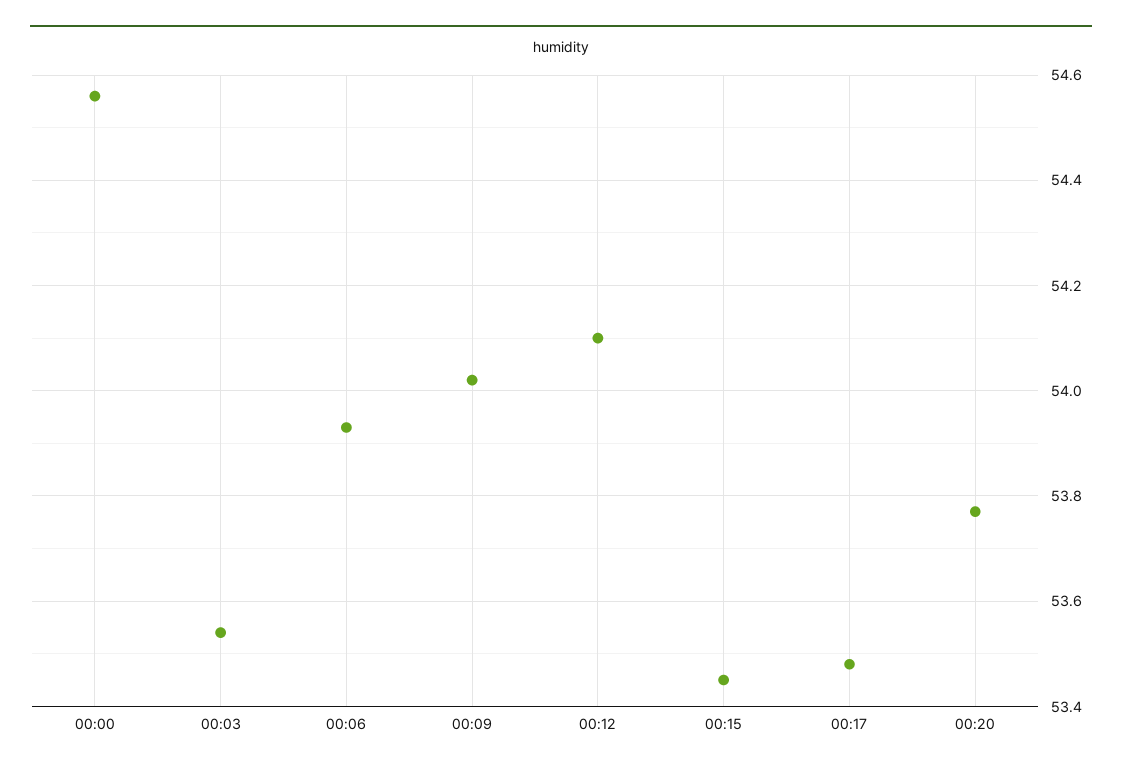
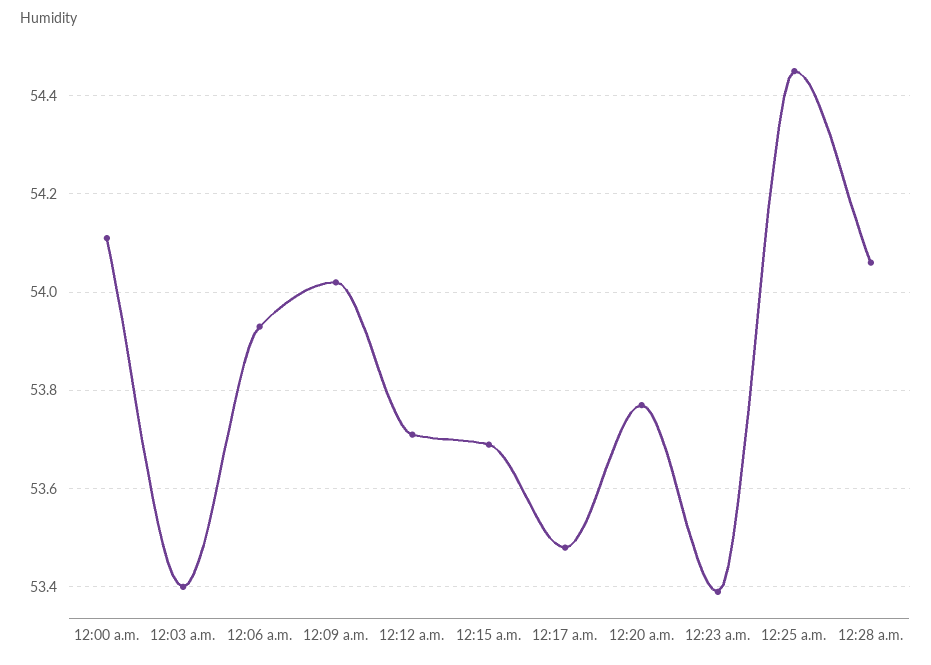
00:00: 54.55 -> 54.1
00:03: 53.55 -> 53.4
00:12: 54.1 -> 53.7
00:15: 53.45 -> 53.7
12:23 a.m.: none -> 53.4
12:25 a.m.: none -> 54.45
12:28 a.m.: none -> 54.05

